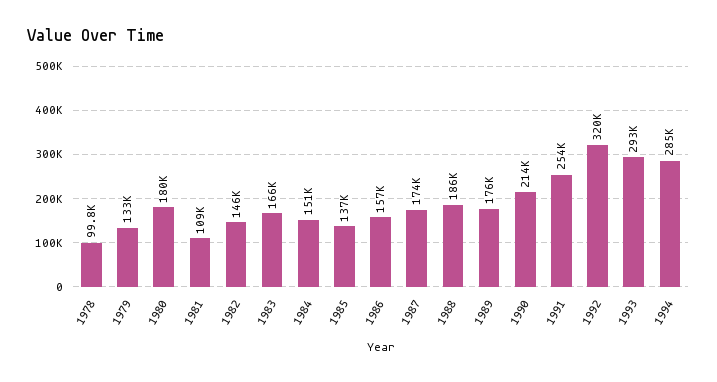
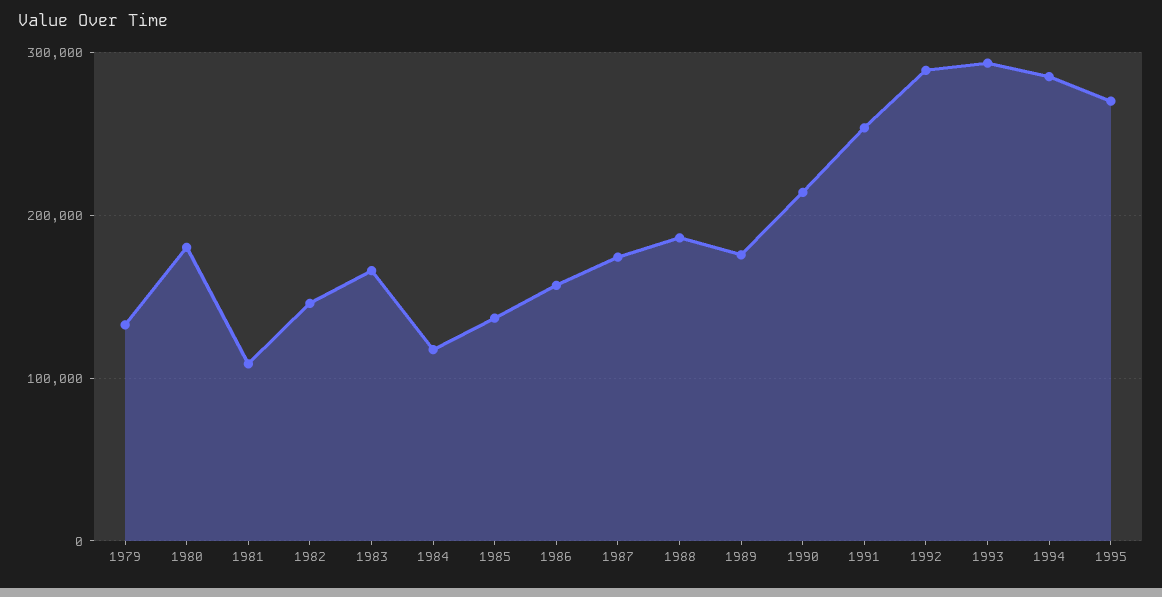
1978: 99800 -> none
1984: 151000 -> 120000
1992: 320000 -> 290000
1995: none -> 270000

